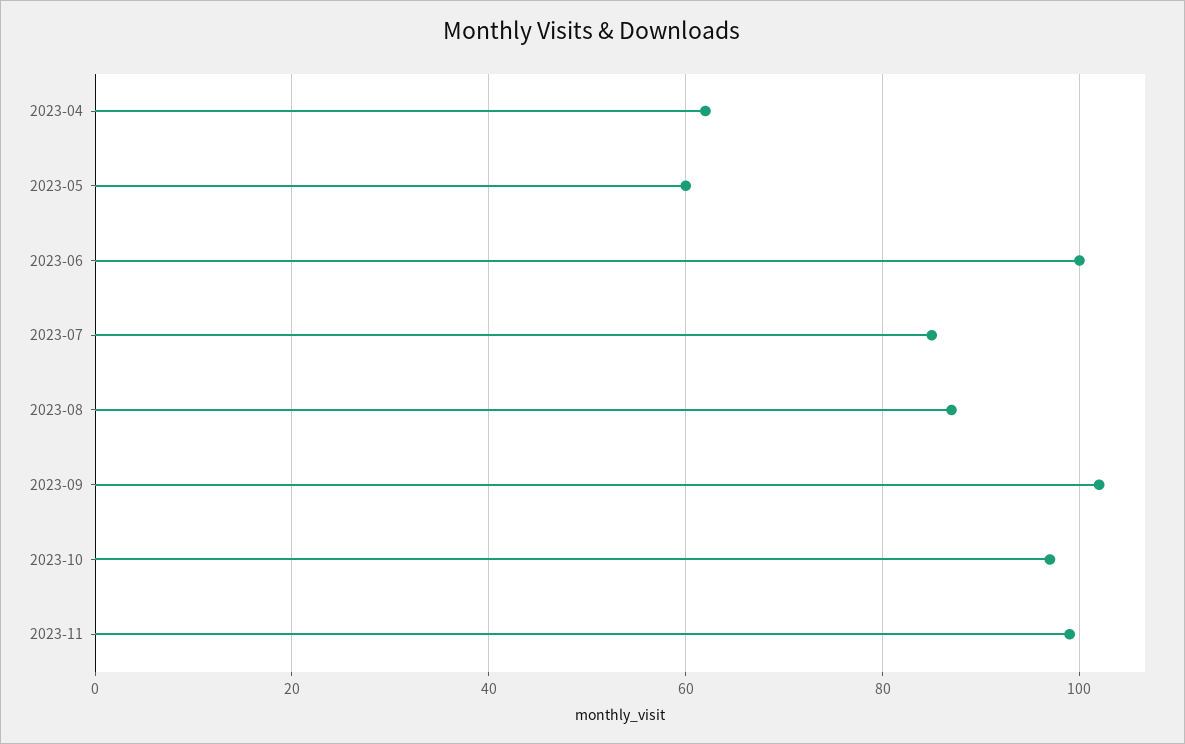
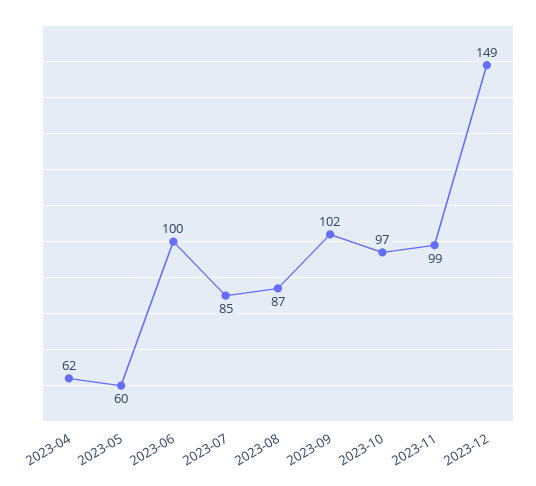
2023-12: none -> 149

